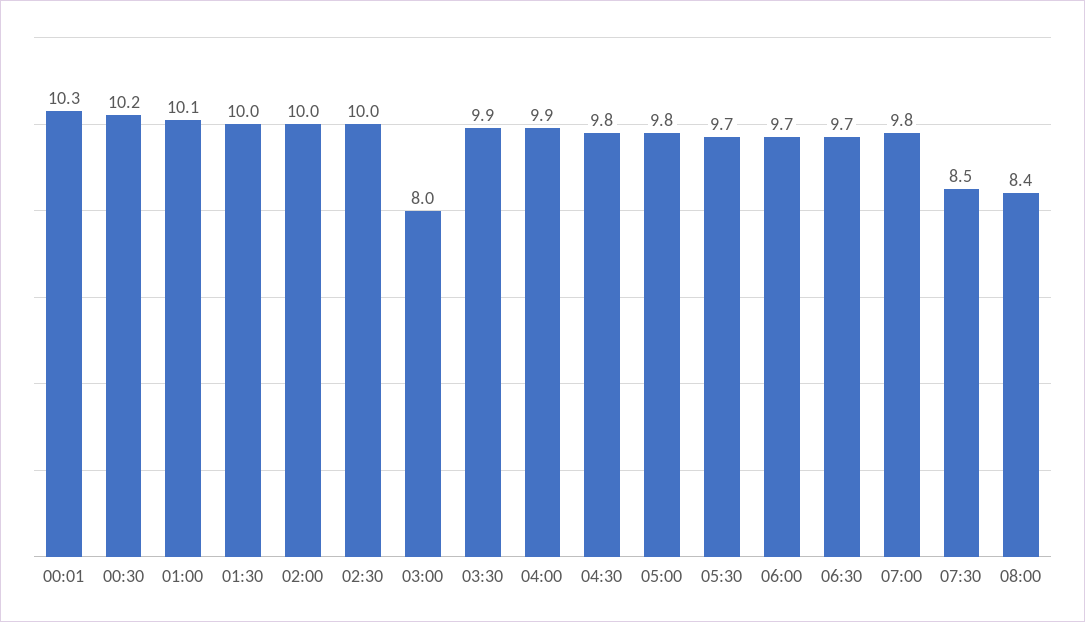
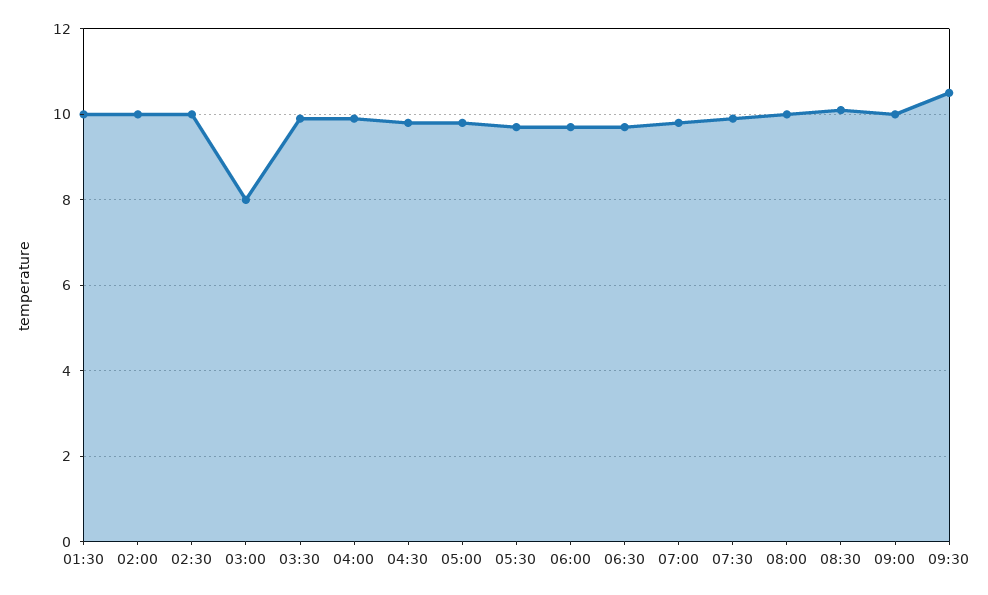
00:01: 10.3 -> none
00:30: 10.2 -> none
01:00: 10.1 -> none
07:30: 8.5 -> 10
08:00: 8.4 -> 10
08:30: none -> 10
09:00: none -> 10
09:30: none -> 10.5

